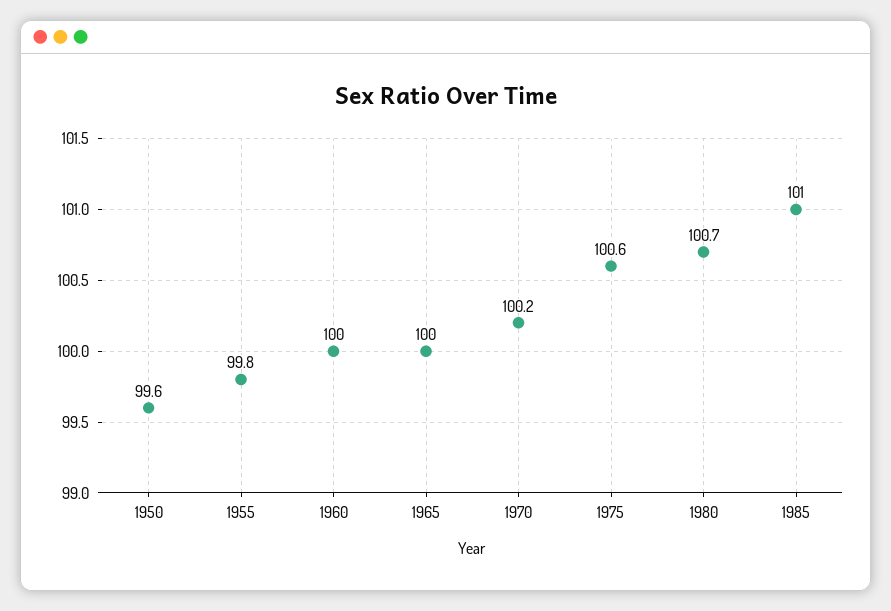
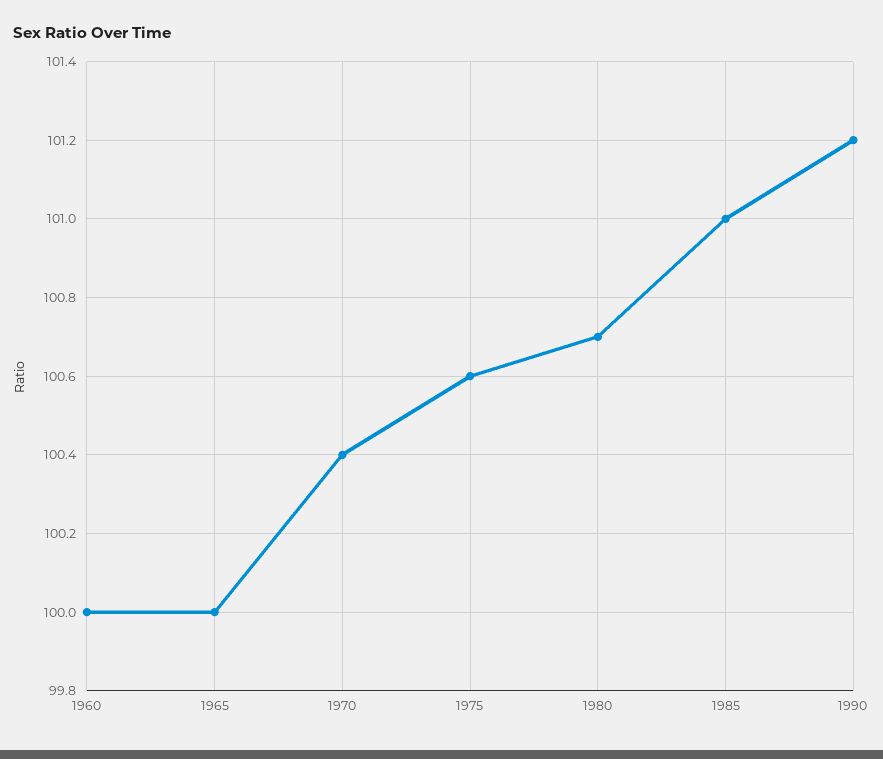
1950: 99.6 -> none
1955: 99.8 -> none
1970: 100.2 -> 100.4
1990: none -> 101.2

